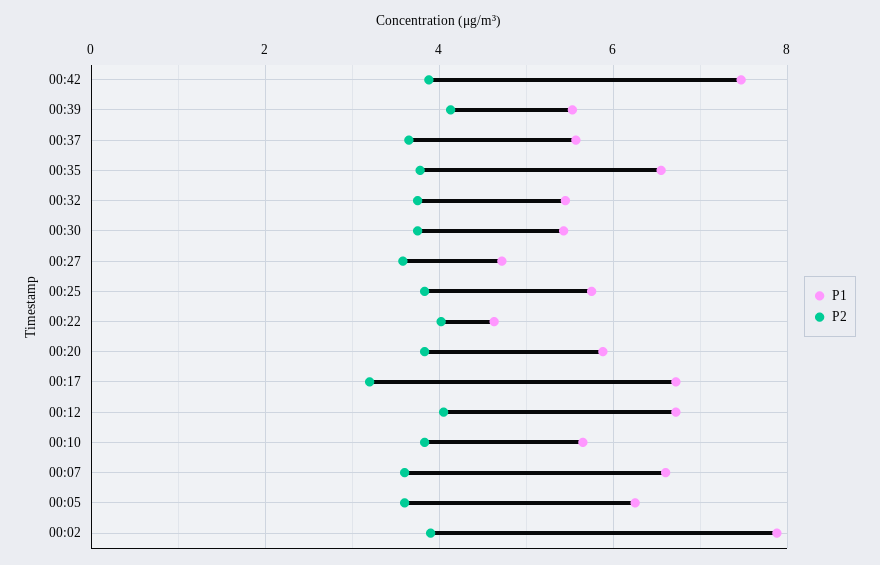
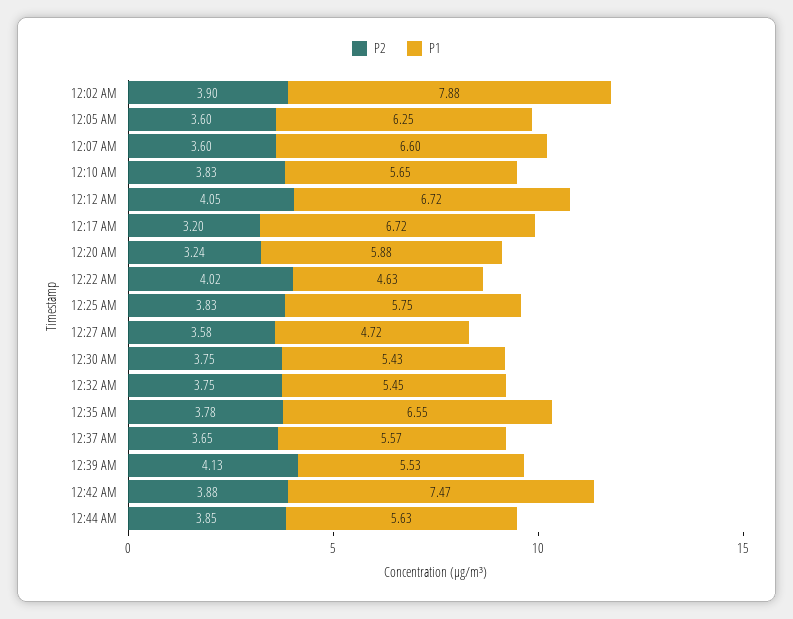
P2, 00:20: 3.8 -> 3.24
P2, 12:44 AM: none -> 3.85
P1, 12:44 AM: none -> 5.63

